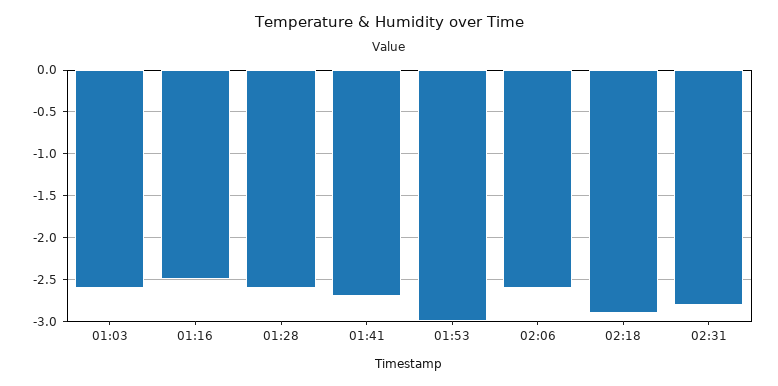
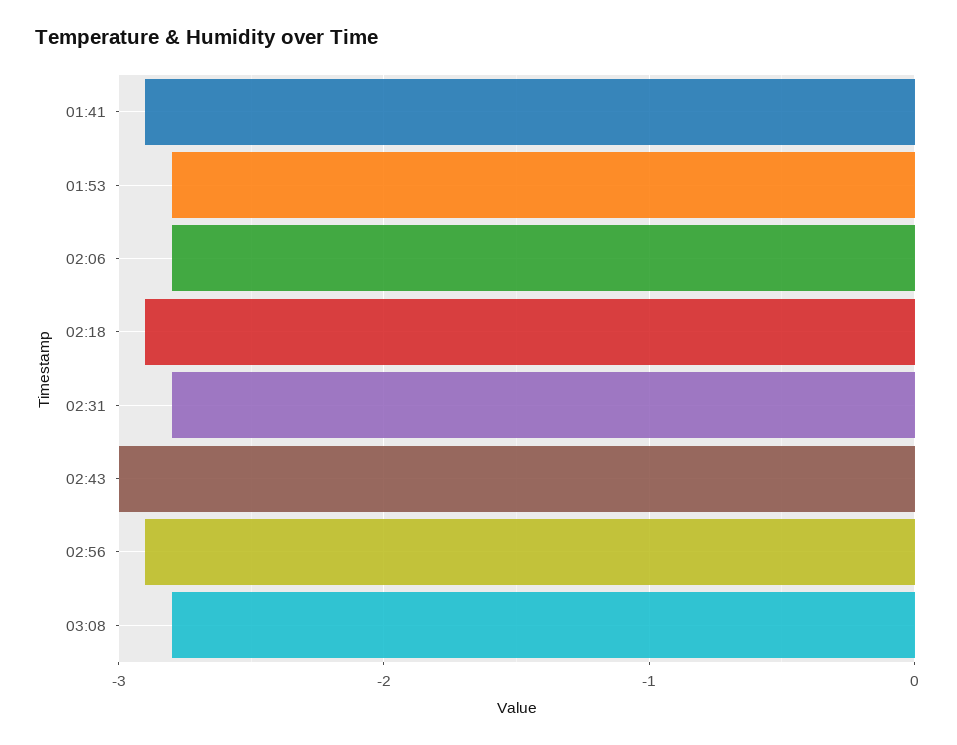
01:03: -2.6 -> none
01:16: -2.5 -> none
01:28: -2.6 -> none
01:41: -2.7 -> -2.9
01:53: -3 -> -2.8
02:06: -2.6 -> -2.8
02:43: none -> -3
02:56: none -> -2.9
03:08: none -> -2.8

